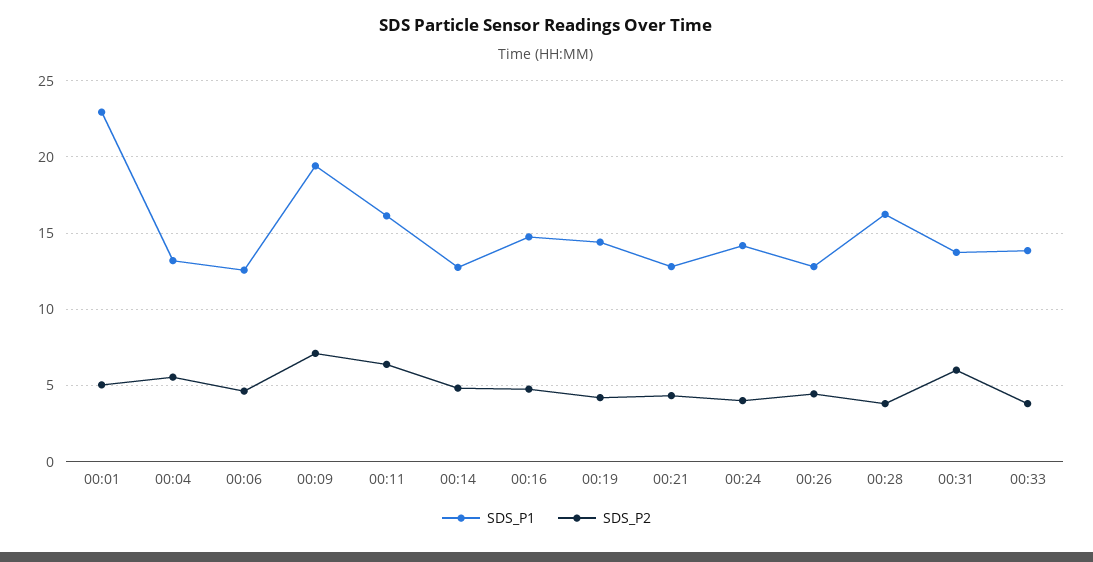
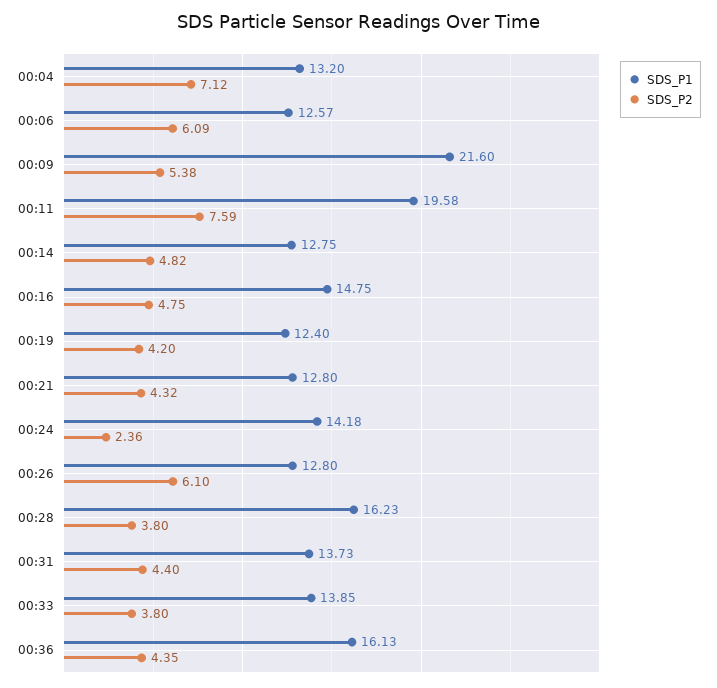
SDS_P1, 00:01: 23 -> none
SDS_P2, 00:01: 5 -> none
SDS_P2, 00:04: 5.5 -> 7.12
SDS_P2, 00:06: 4.5 -> 6.09
SDS_P1, 00:09: 19.5 -> 21.6
SDS_P2, 00:09: 7 -> 5.38
SDS_P1, 00:11: 16 -> 19.58
SDS_P2, 00:11: 6.5 -> 7.59
SDS_P1, 00:19: 14.5 -> 12.4
SDS_P2, 00:24: 4 -> 2.36
SDS_P2, 00:26: 4.5 -> 6.1
SDS_P2, 00:31: 6 -> 4.4
SDS_P1, 00:36: none -> 16.13
SDS_P2, 00:36: none -> 4.35

